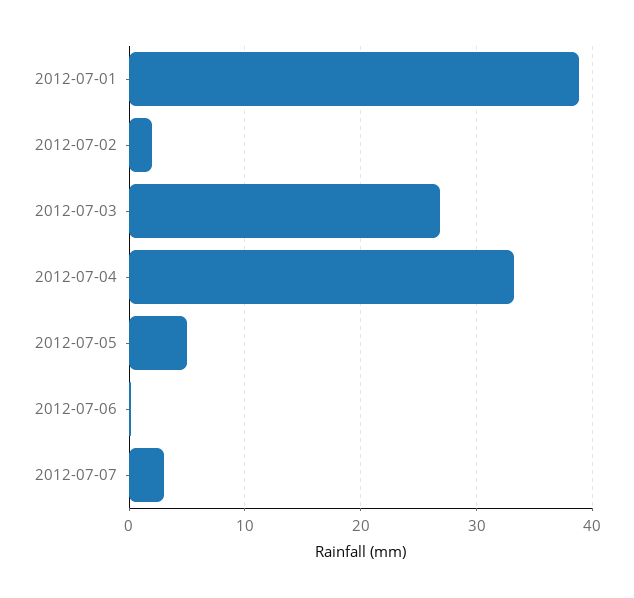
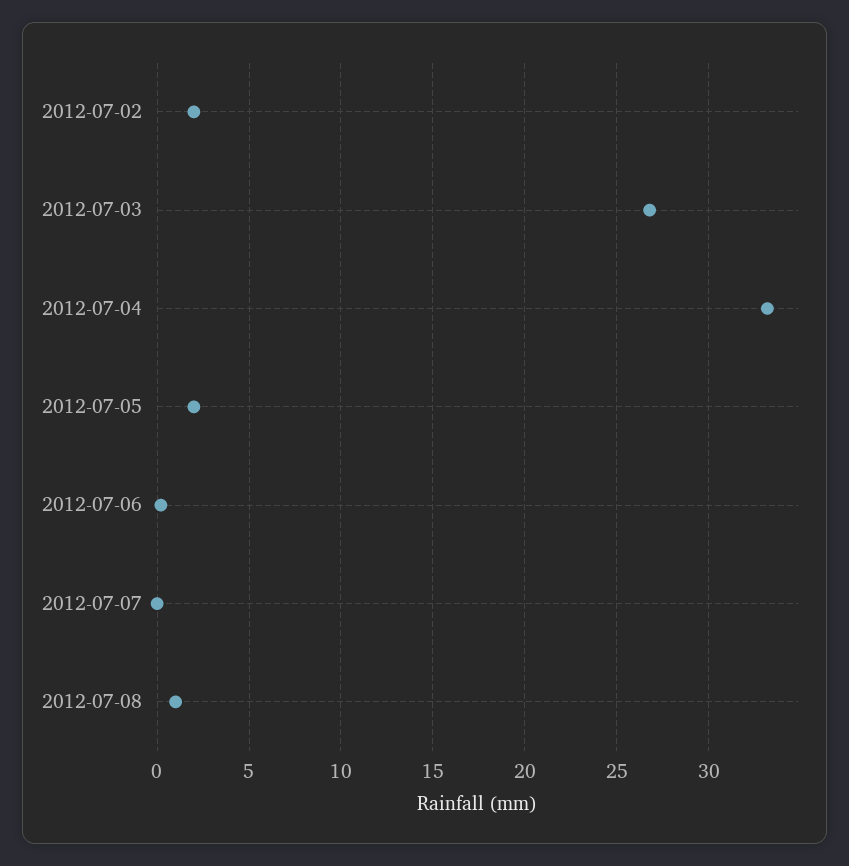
2012-07-01: 39 -> none
2012-07-05: 5 -> 2
2012-07-07: 3 -> 0
2012-07-08: none -> 1

